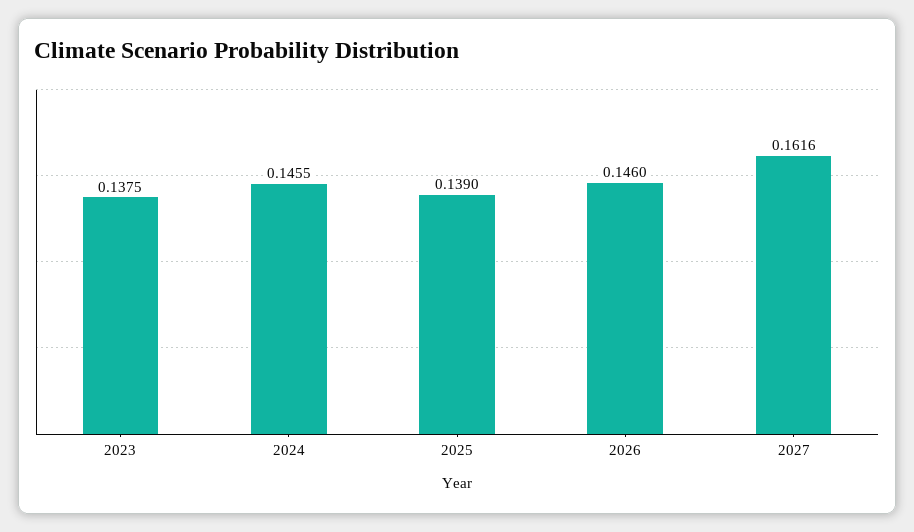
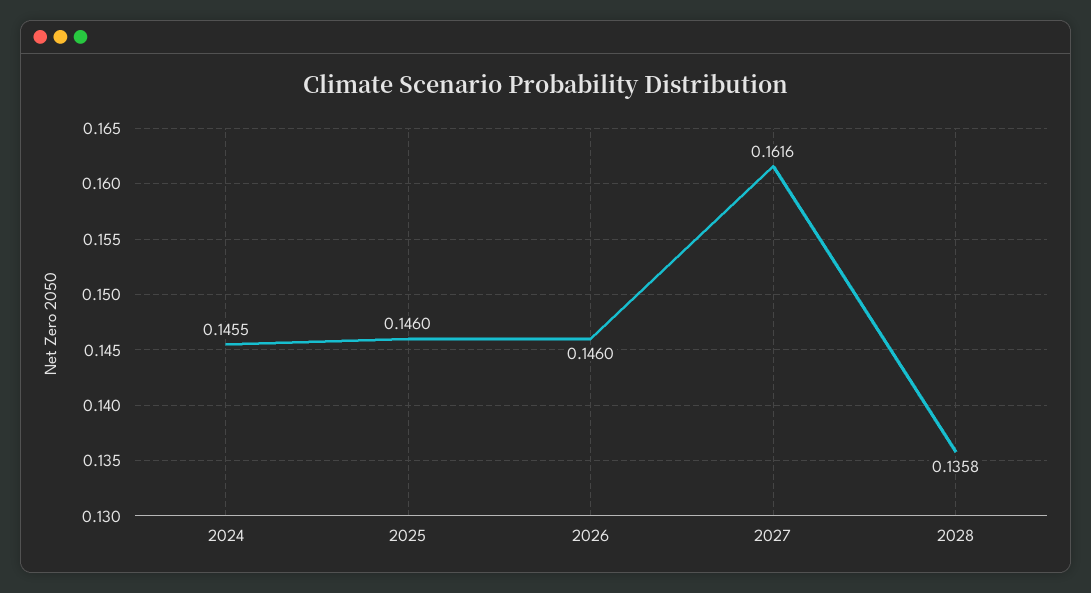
2023: 0.1375 -> none
2025: 0.139 -> 0.146
2028: none -> 0.1358

